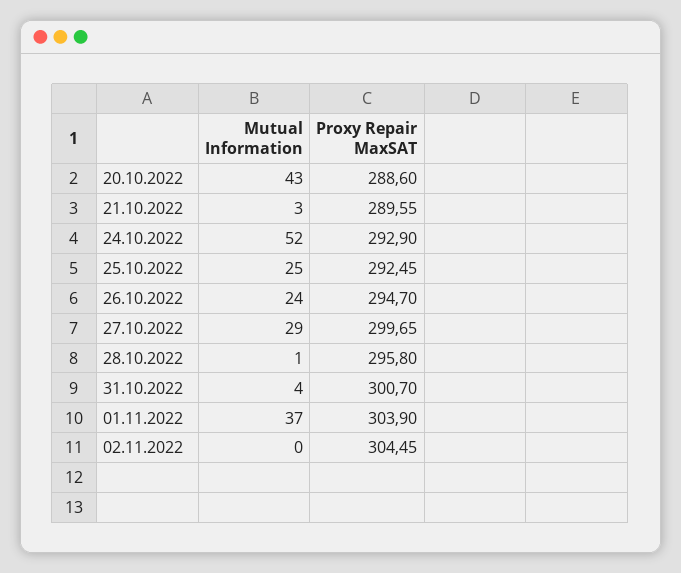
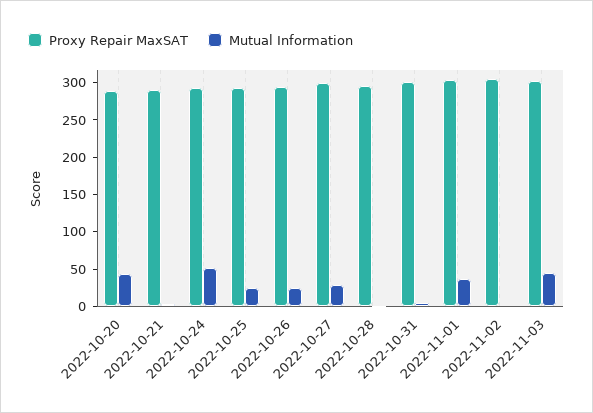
Proxy Repair MaxSAT, 2022-11-03: none -> 300
Mutual Information, 2022-11-03: none -> 50

